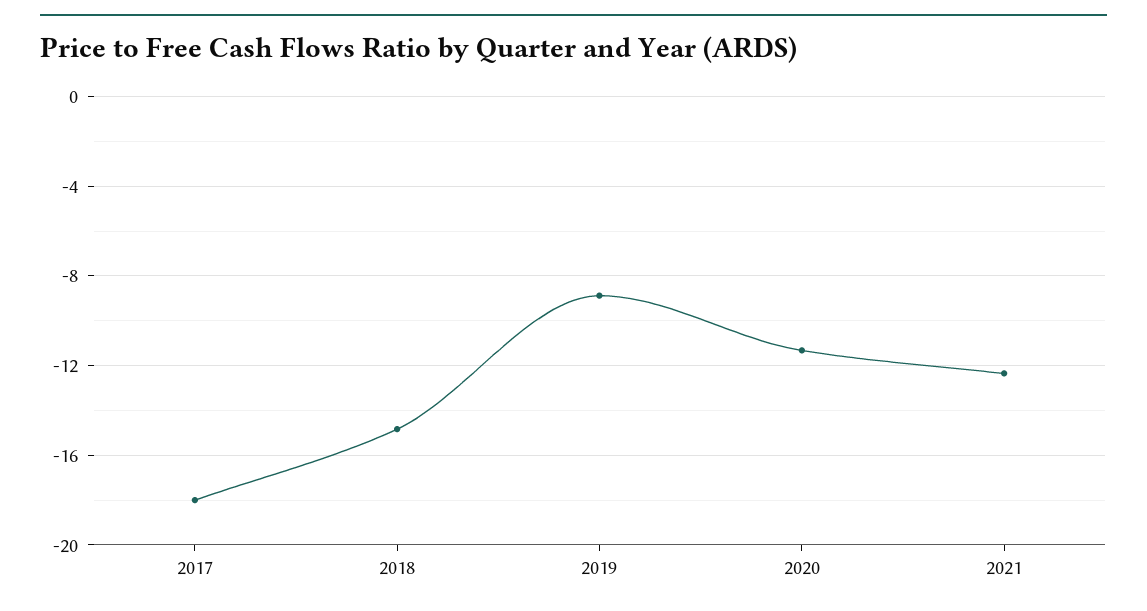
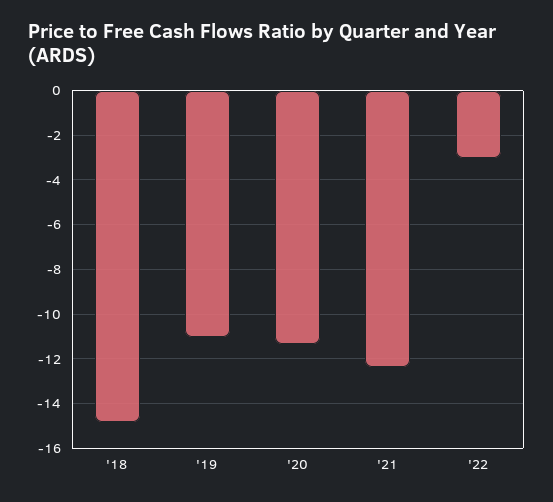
2017: -18 -> none
2019: -9 -> -11
'22: none -> -3

